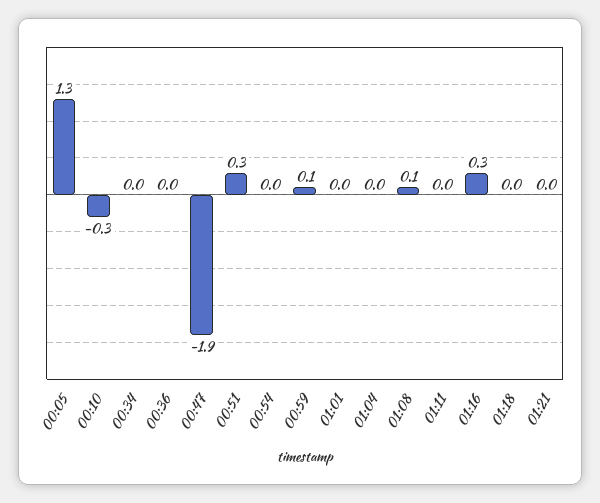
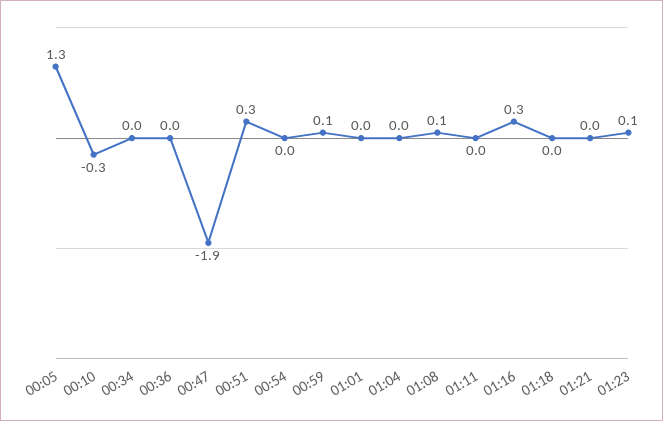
01:23: none -> 0.1

